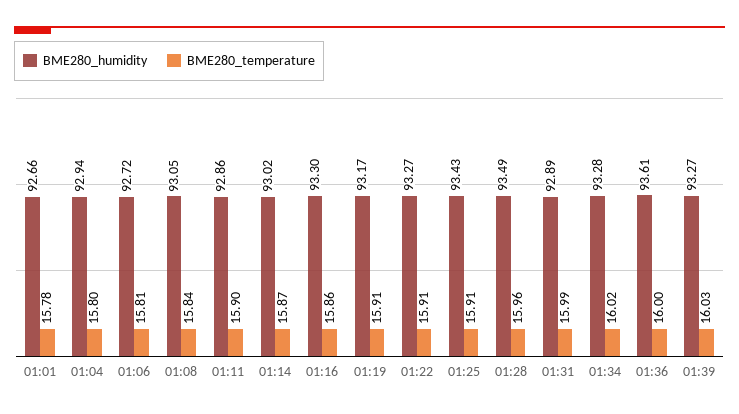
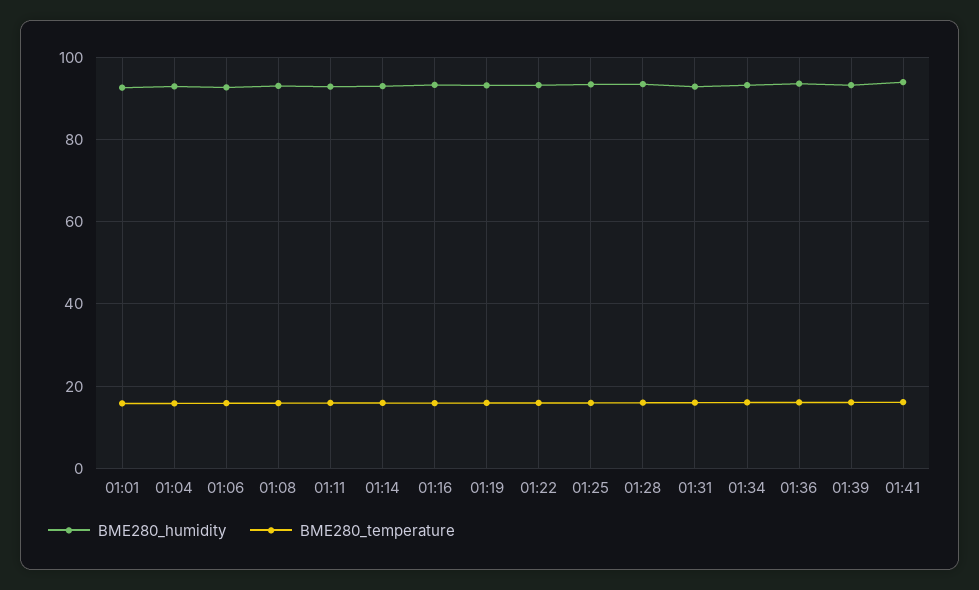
BME280_humidity, 01:41: none -> 94
BME280_temperature, 01:41: none -> 16

